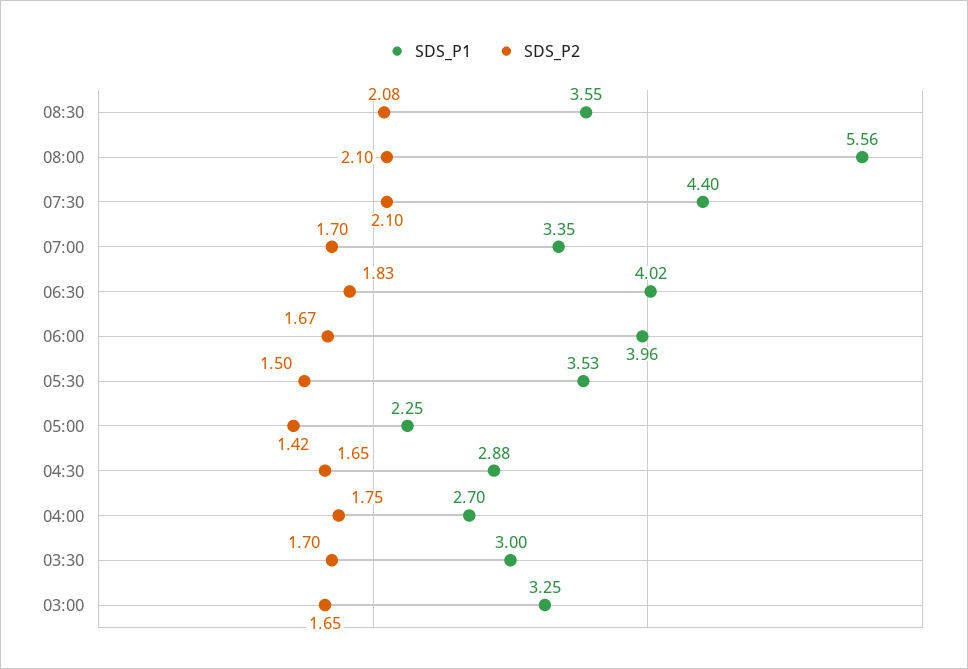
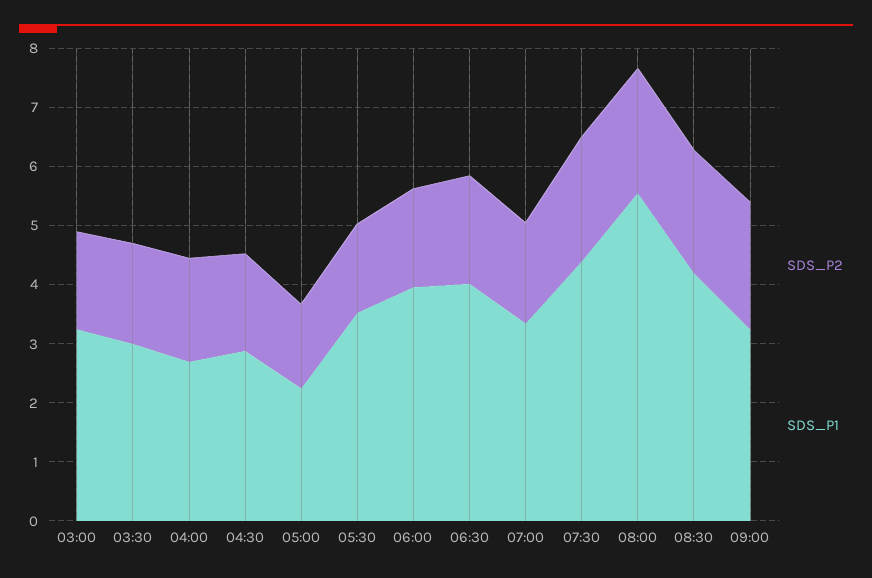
SDS_P1, 08:30: 3.55 -> 4.2
SDS_P2, 09:00: none -> 2.2
SDS_P1, 09:00: none -> 3.2

